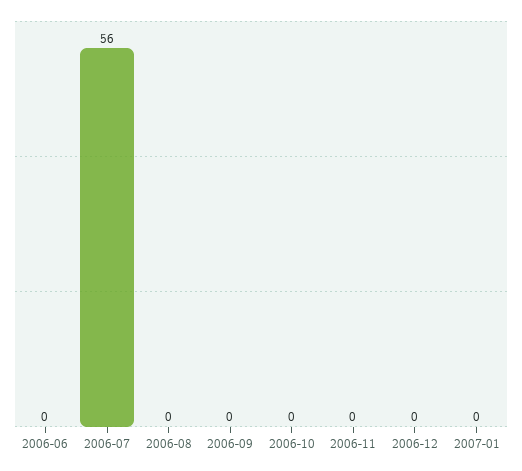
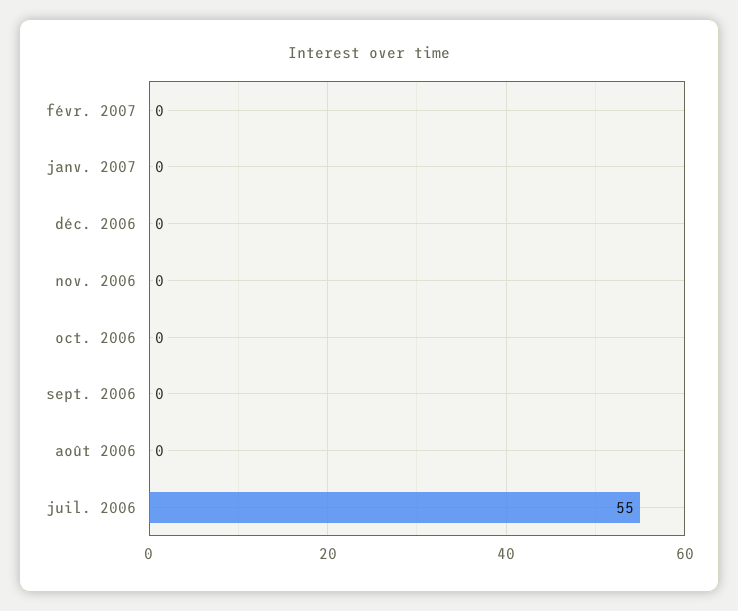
2006-06: 0 -> none
2006-07: 56 -> 55
févr. 2007: none -> 0

